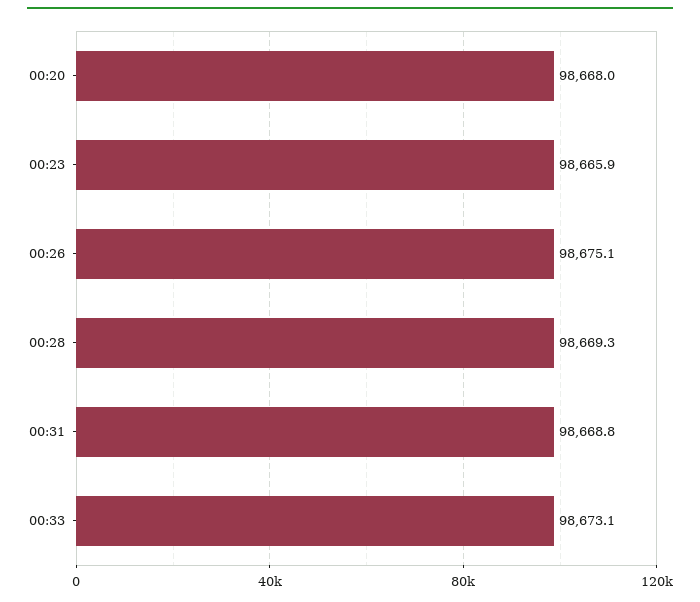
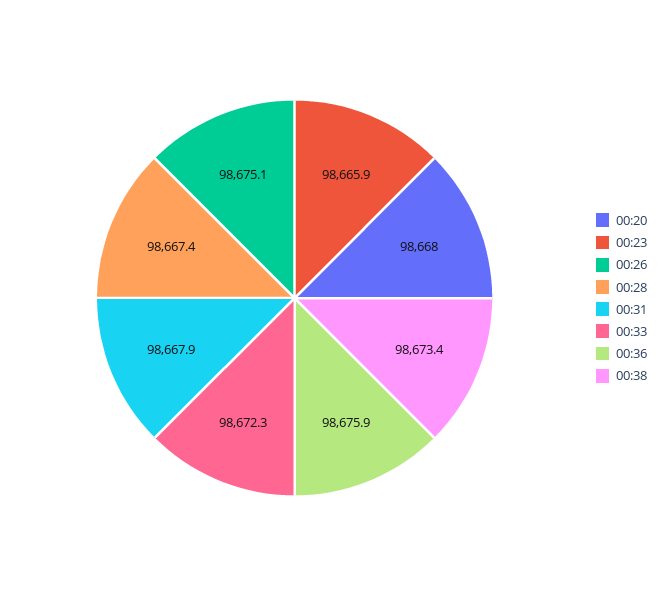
00:28: 98669.3 -> 98667.4
00:31: 98668.8 -> 98667.9
00:33: 98673.1 -> 98672.3
00:36: none -> 98675.9
00:38: none -> 98673.4

